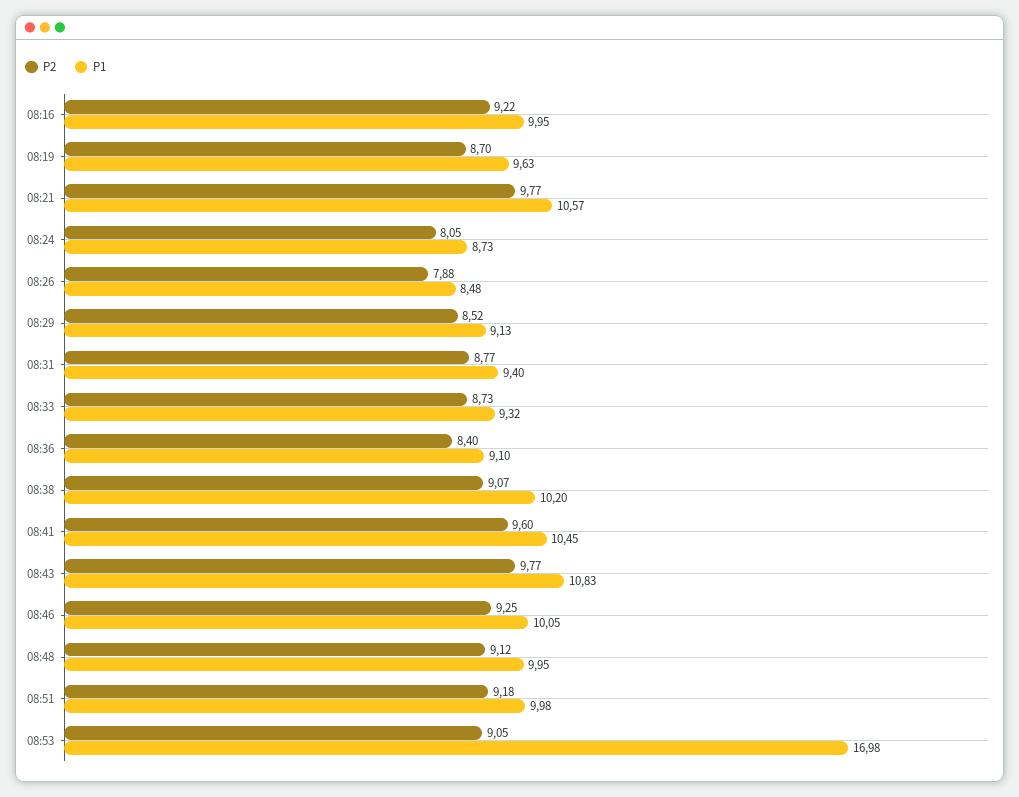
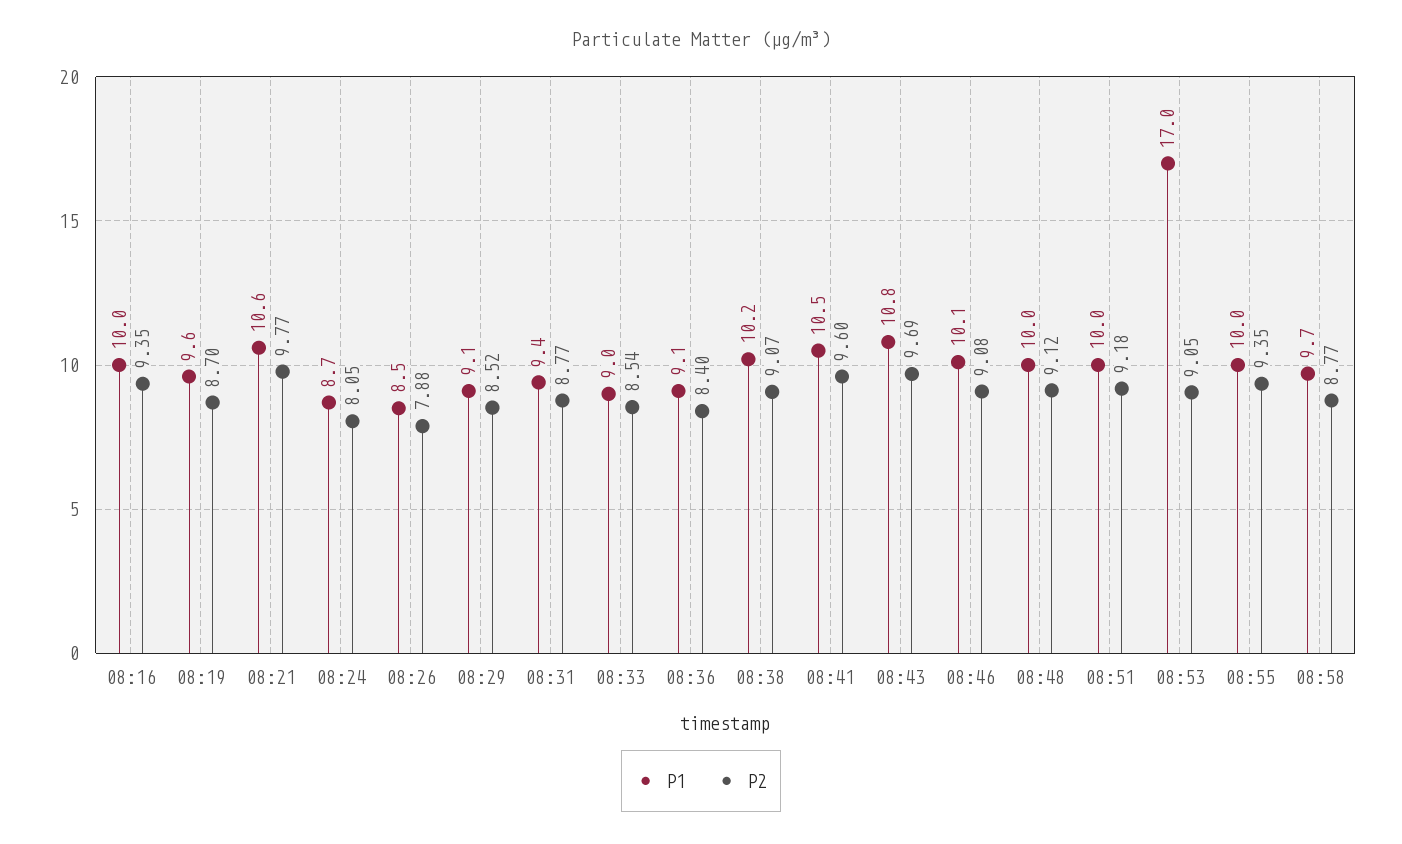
P2, 08:16: 9.22 -> 9.35
P2, 08:33: 8.73 -> 8.54
P1, 08:33: 9.32 -> 9
P2, 08:43: 9.77 -> 9.69
P2, 08:46: 9.25 -> 9.08
P1, 08:55: none -> 10
P2, 08:55: none -> 9.35
P1, 08:58: none -> 9.7
P2, 08:58: none -> 8.77

